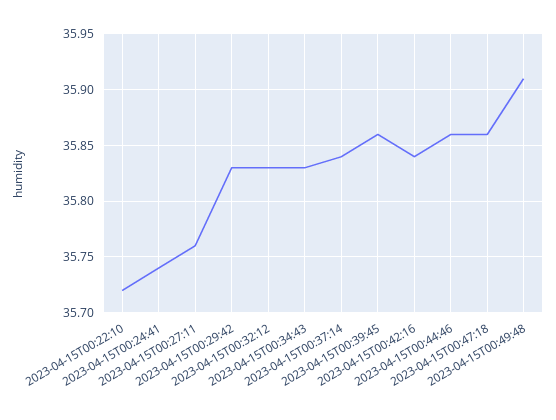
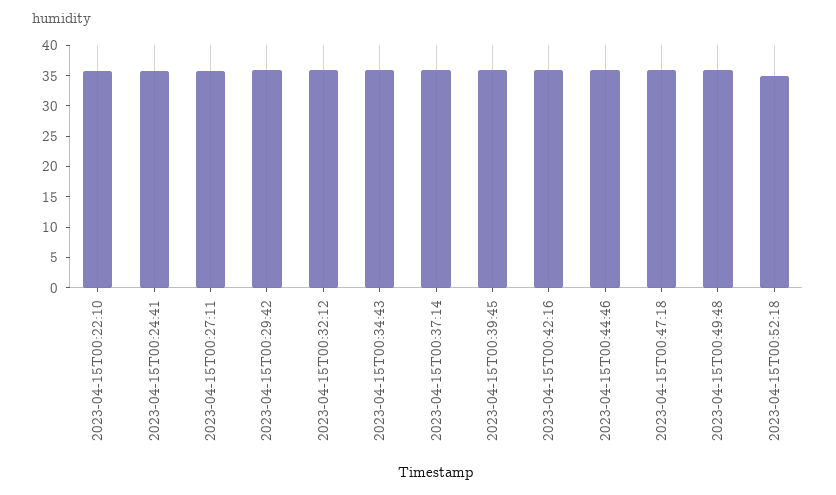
2023-04-15T00:52:18: none -> 35

